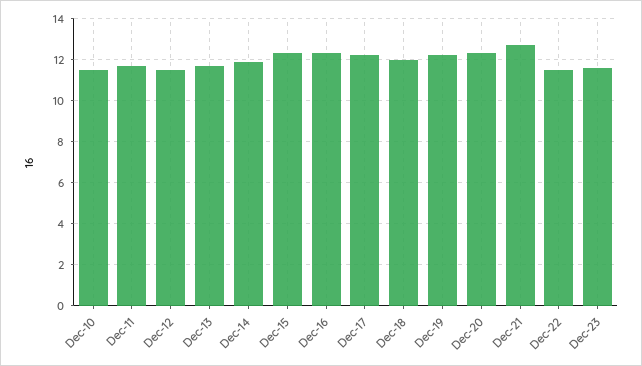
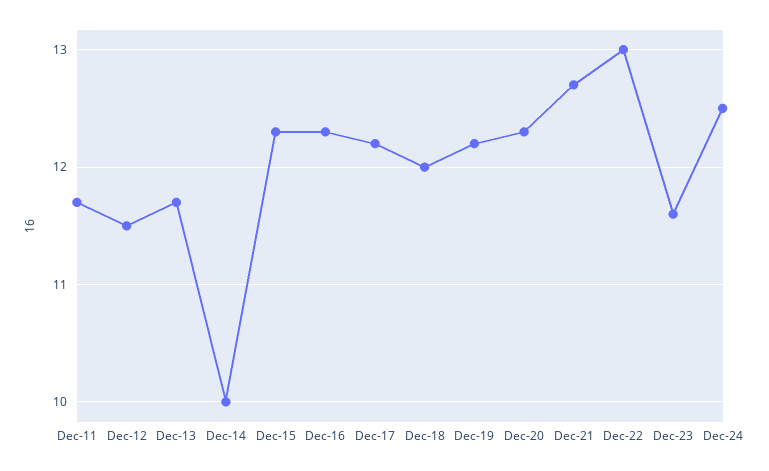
Dec-10: 11.5 -> none
Dec-14: 12 -> 10
Dec-22: 11.5 -> 13
Dec-24: none -> 12.5

